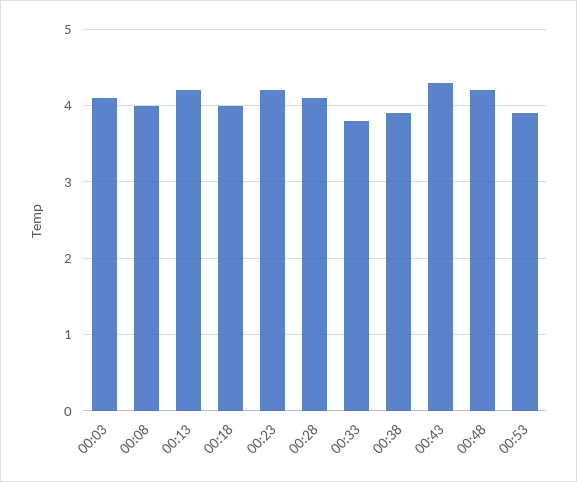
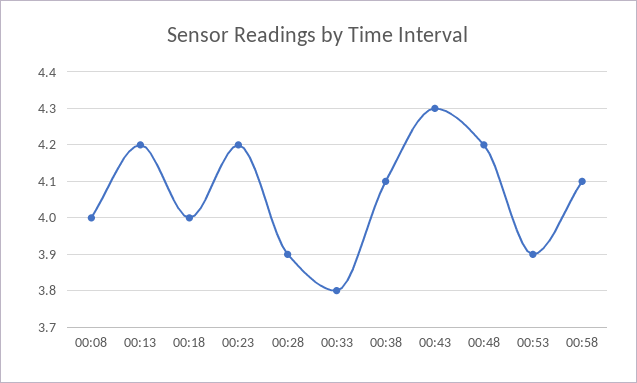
00:03: 4.1 -> none
00:28: 4.1 -> 3.9
00:38: 3.9 -> 4.1
00:58: none -> 4.1

